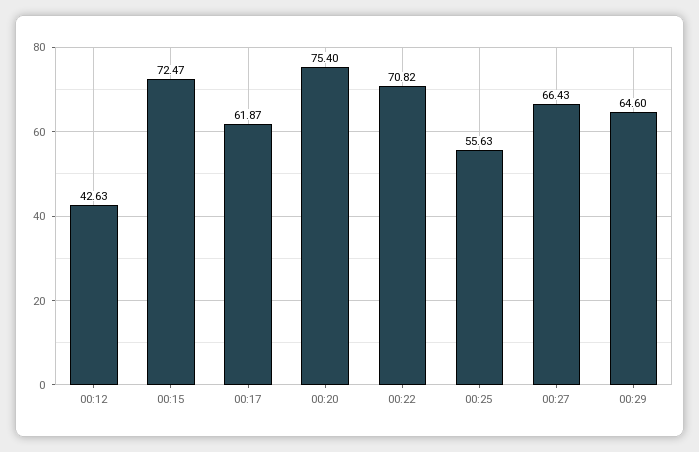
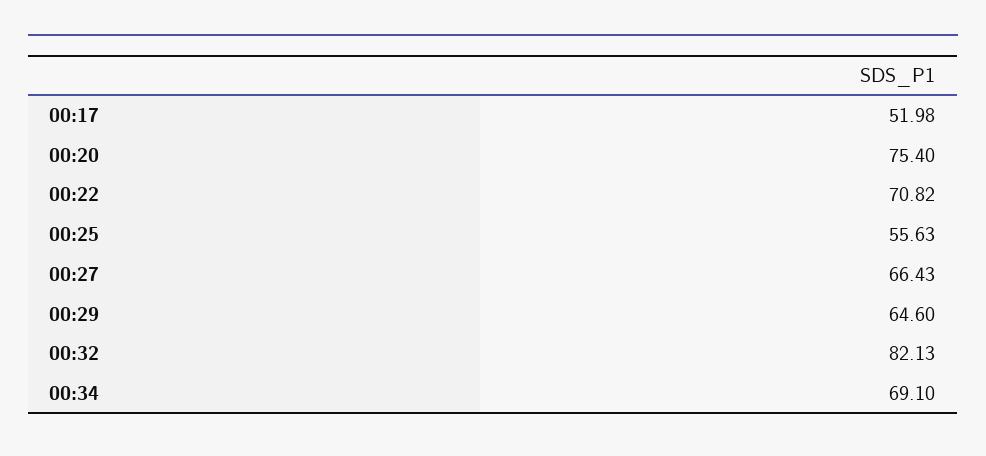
00:12: 42.63 -> none
00:15: 72.47 -> none
00:17: 61.87 -> 51.98
00:32: none -> 82.13
00:34: none -> 69.1

